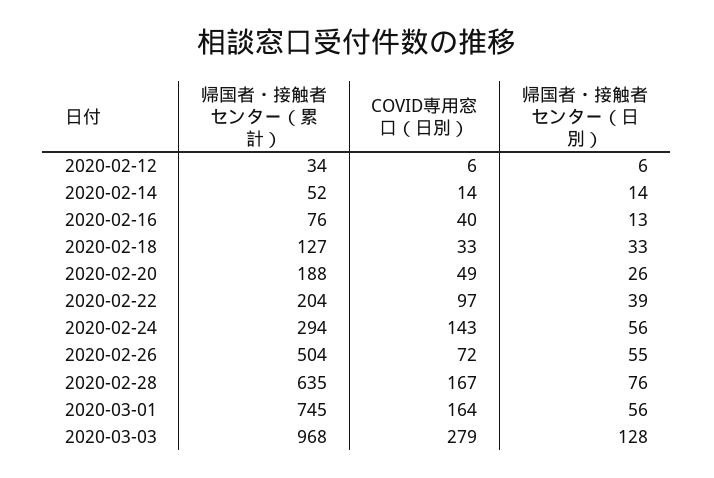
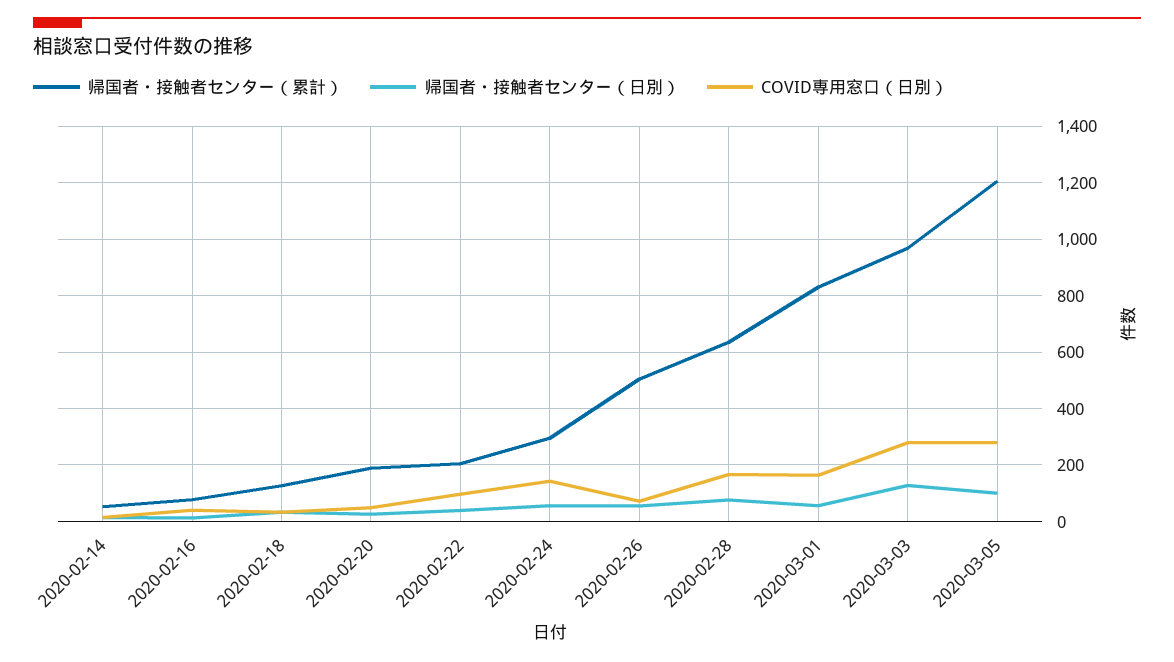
帰国者・接触者センター（累計）, 2020-02-12: 34 -> none
COVID専用窓口（日別）, 2020-02-12: 6 -> none
帰国者・接触者センター（日別）, 2020-02-12: 6 -> none
帰国者・接触者センター（累計）, 2020-03-01: 745 -> 825
帰国者・接触者センター（累計）, 2020-03-05: none -> 1200
帰国者・接触者センター（日別）, 2020-03-05: none -> 100
COVID専用窓口（日別）, 2020-03-05: none -> 275

